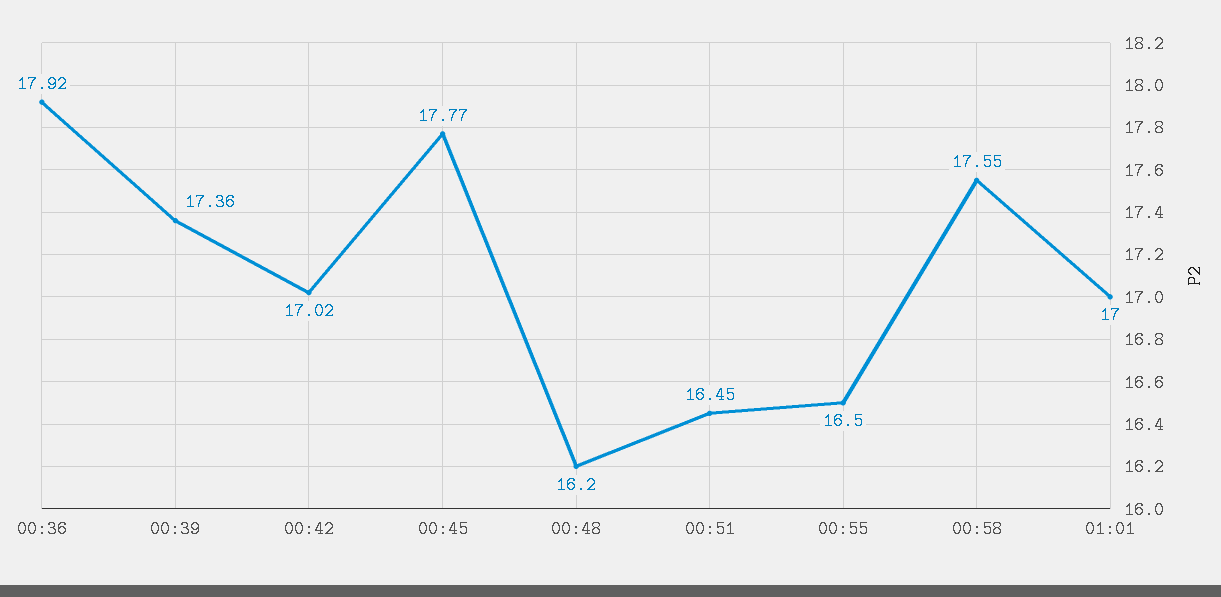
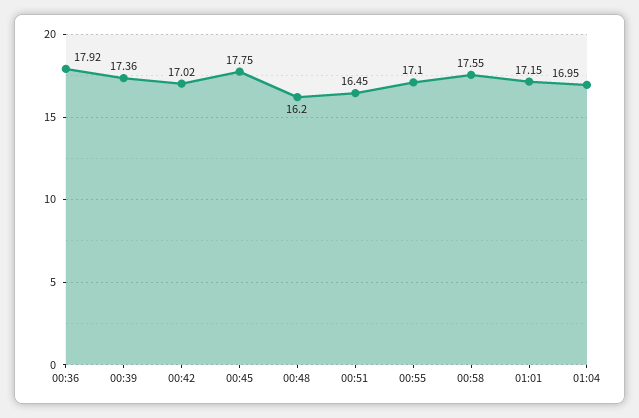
00:45: 17.77 -> 17.75
00:55: 16.5 -> 17.1
01:01: 17 -> 17.15
01:04: none -> 16.95

